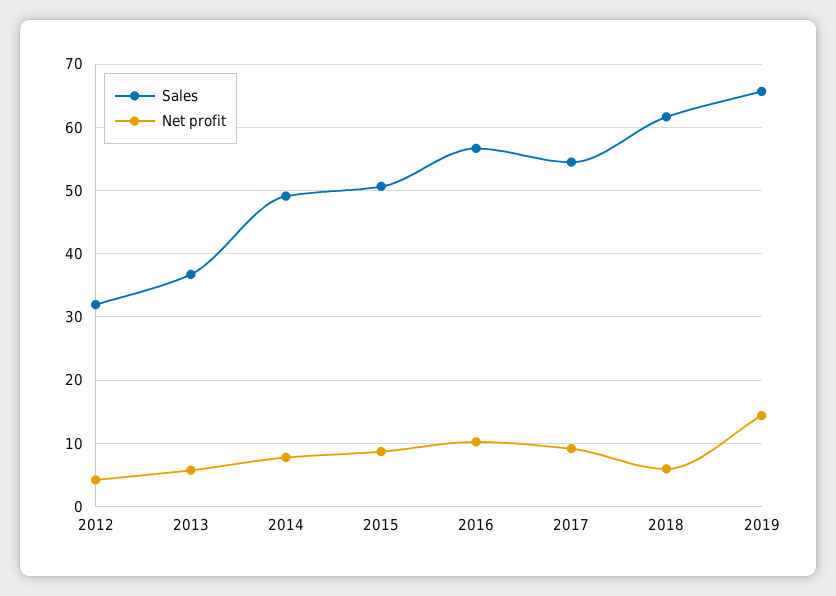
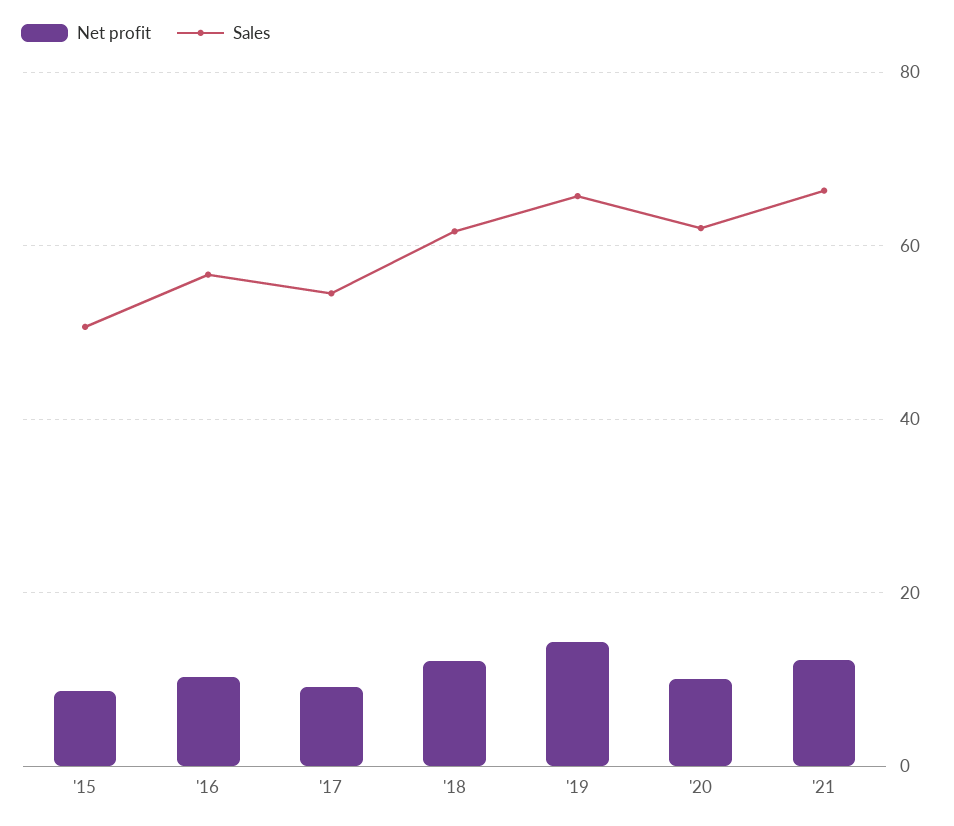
Sales, 2012: 32 -> none
Net profit, 2012: 4 -> none
Sales, 2013: 37 -> none
Net profit, 2013: 6 -> none
Sales, 2014: 49 -> none
Net profit, 2014: 8 -> none
Net profit, 2018: 6 -> 12
Net profit, '20: none -> 10
Sales, '20: none -> 62
Net profit, '21: none -> 12
Sales, '21: none -> 66

